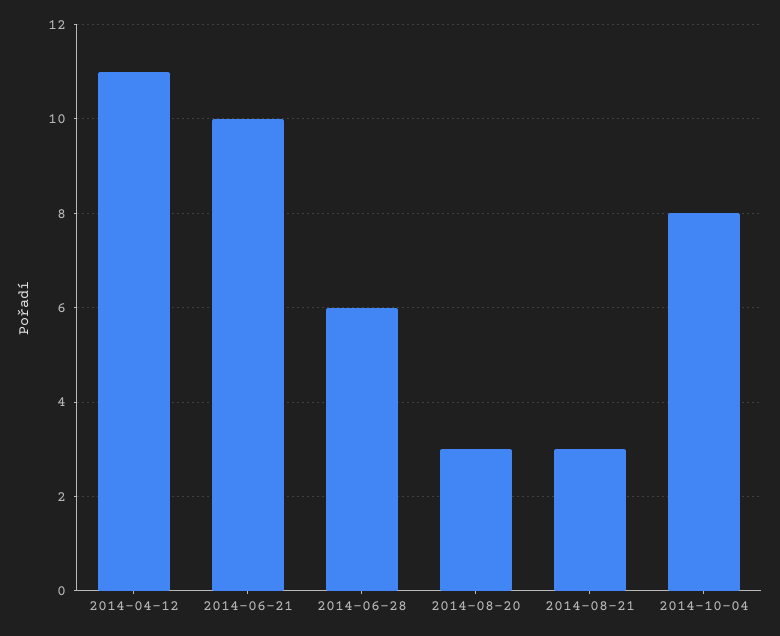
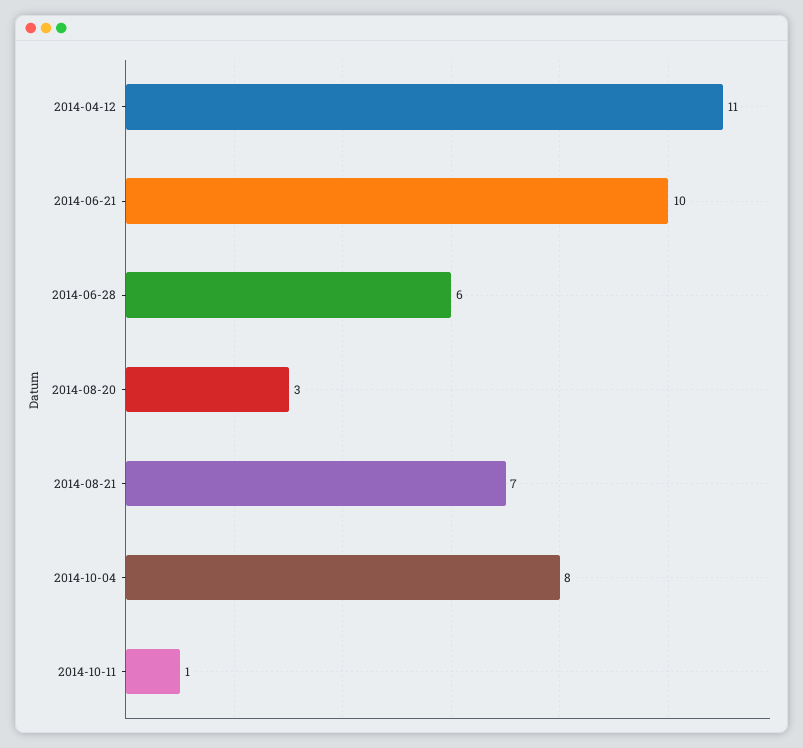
2014-08-21: 3 -> 7
2014-10-11: none -> 1

